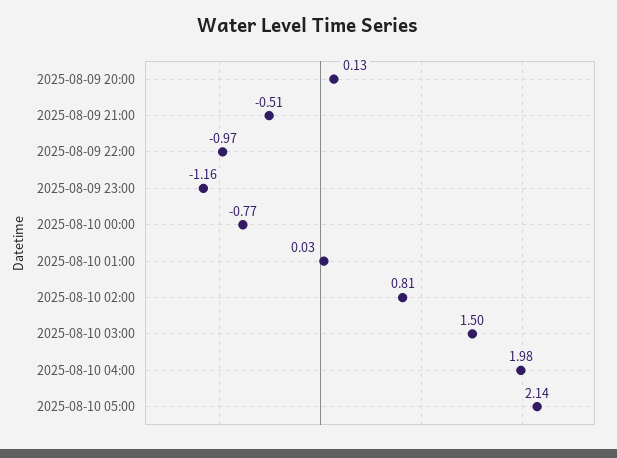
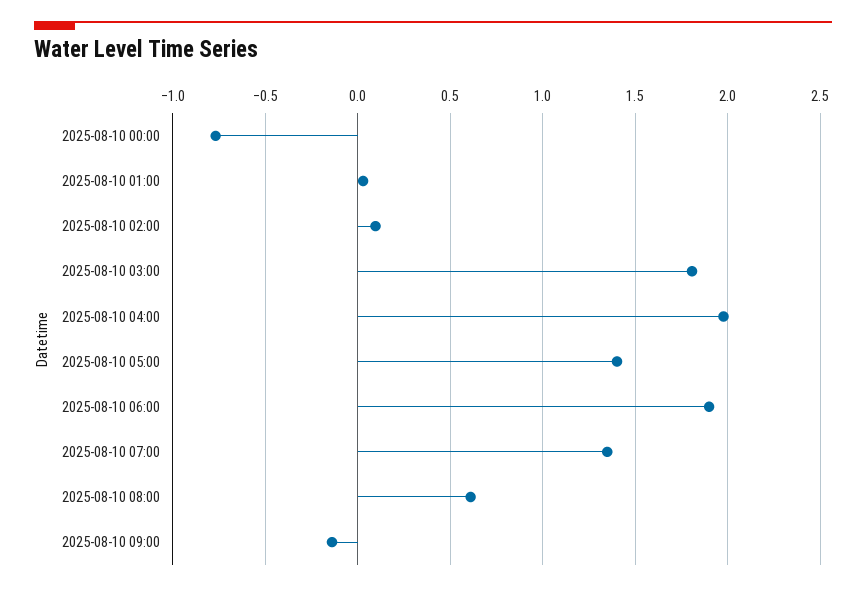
2025-08-09 20:00: 0.13 -> none
2025-08-09 21:00: -0.51 -> none
2025-08-09 22:00: -0.97 -> none
2025-08-09 23:00: -1.16 -> none
2025-08-10 02:00: 0.81 -> 0.1
2025-08-10 03:00: 1.5 -> 1.8
2025-08-10 05:00: 2.14 -> 1.4
2025-08-10 06:00: none -> 1.9
2025-08-10 07:00: none -> 1.35
2025-08-10 08:00: none -> 0.6
2025-08-10 09:00: none -> -0.15

